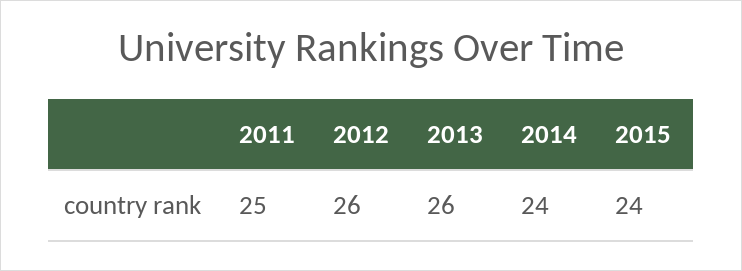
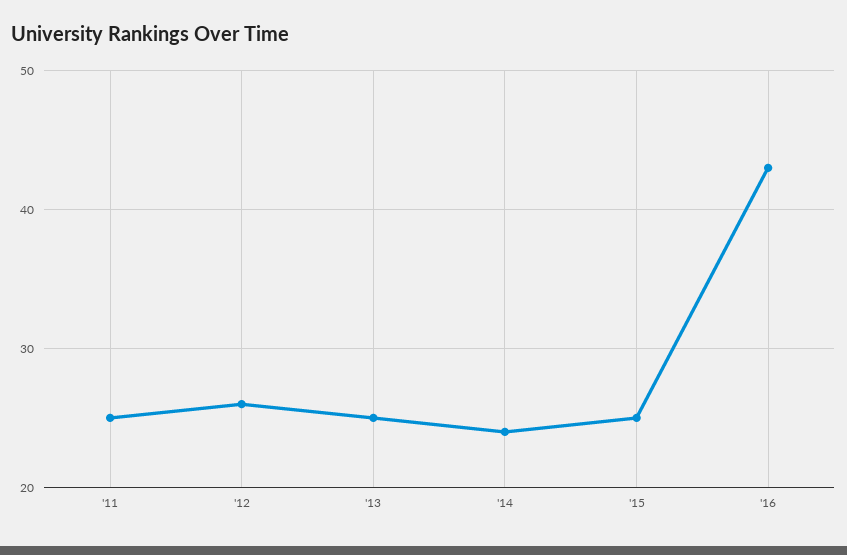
2013: 26 -> 25
2015: 24 -> 25
'16: none -> 43

